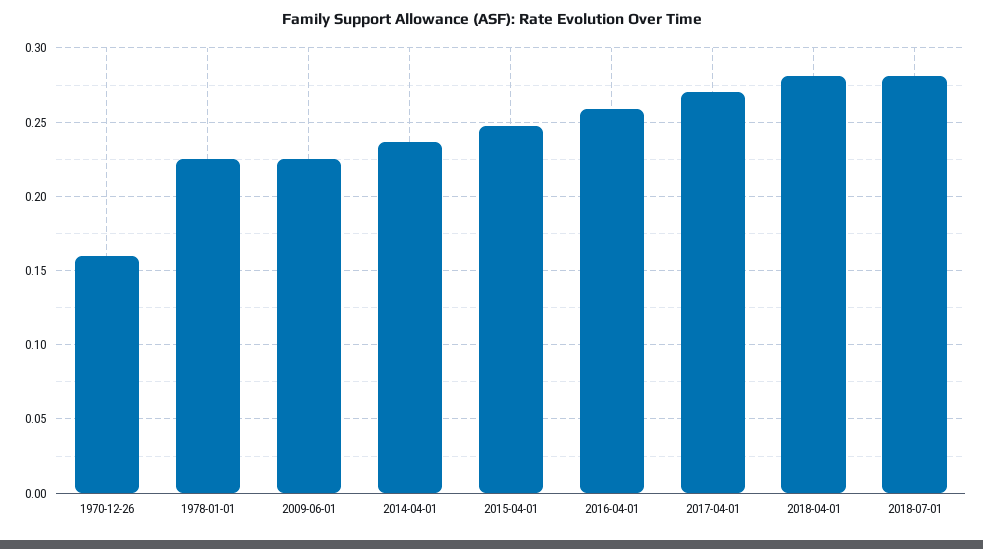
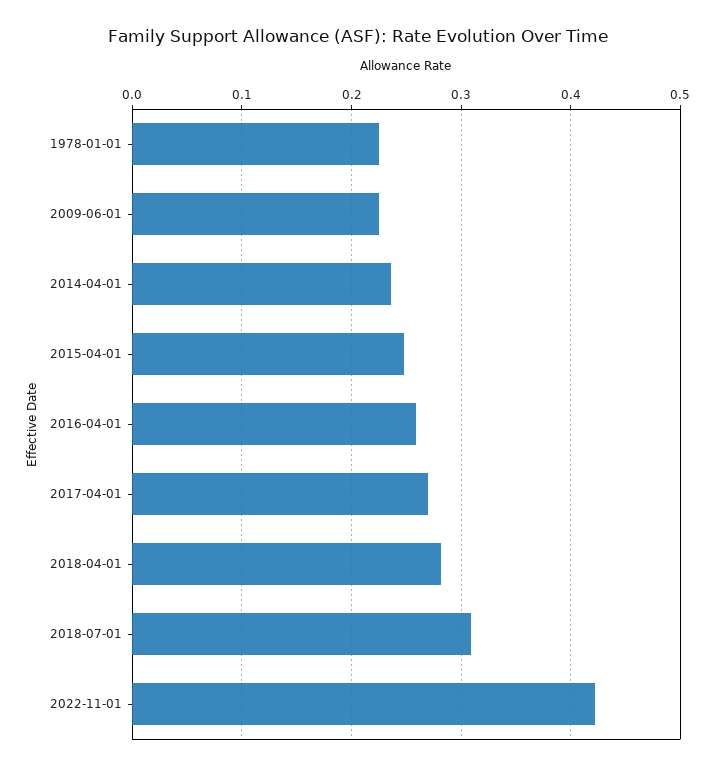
1970-12-26: 0.16 -> none
2018-07-01: 0.28 -> 0.31
2022-11-01: none -> 0.42

